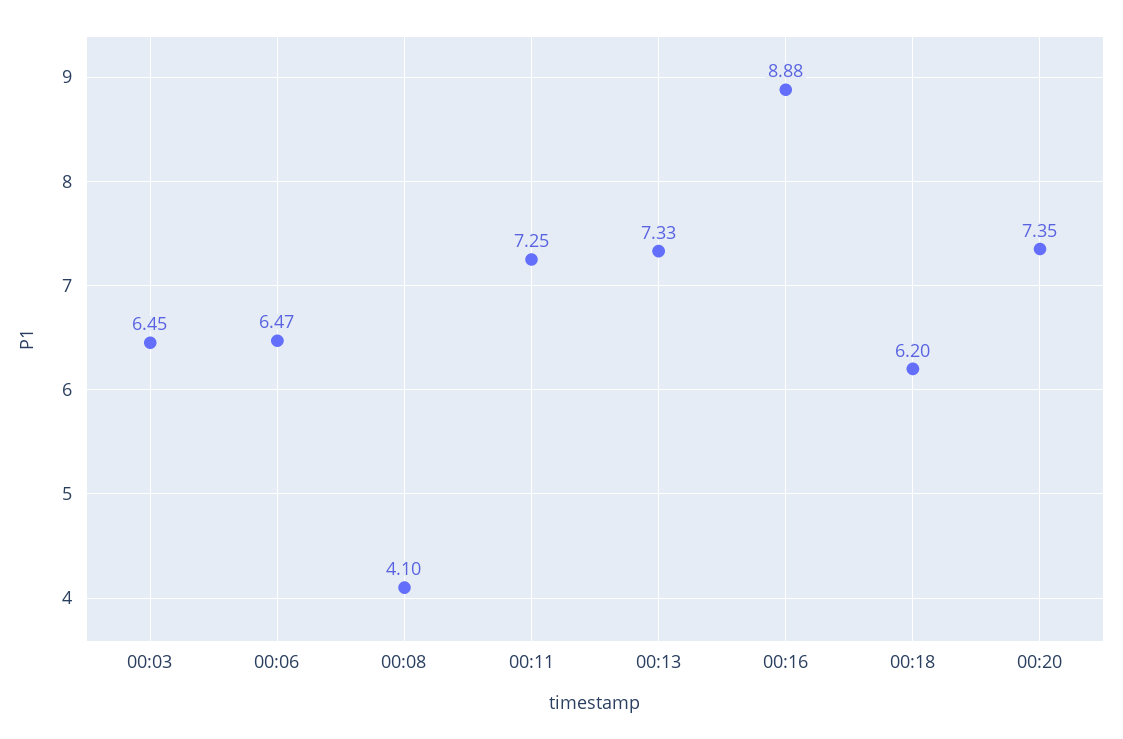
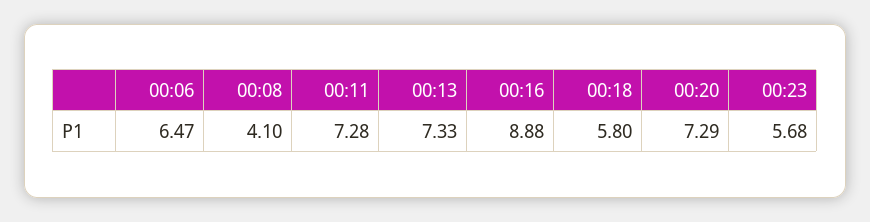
00:03: 6.45 -> none
00:11: 7.25 -> 7.28
00:18: 6.2 -> 5.8
00:20: 7.35 -> 7.29
00:23: none -> 5.68

